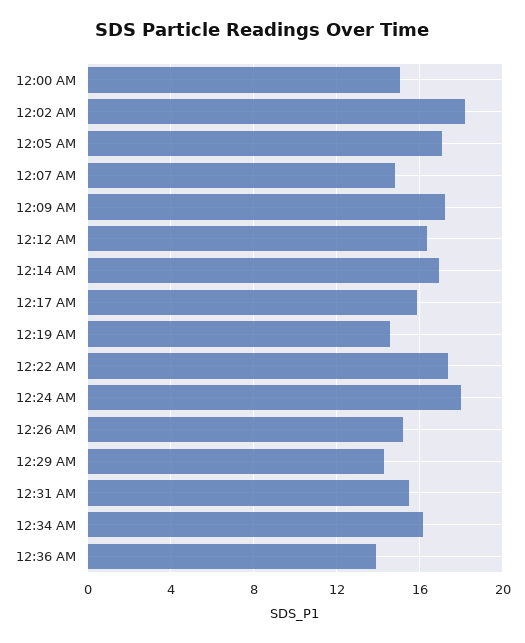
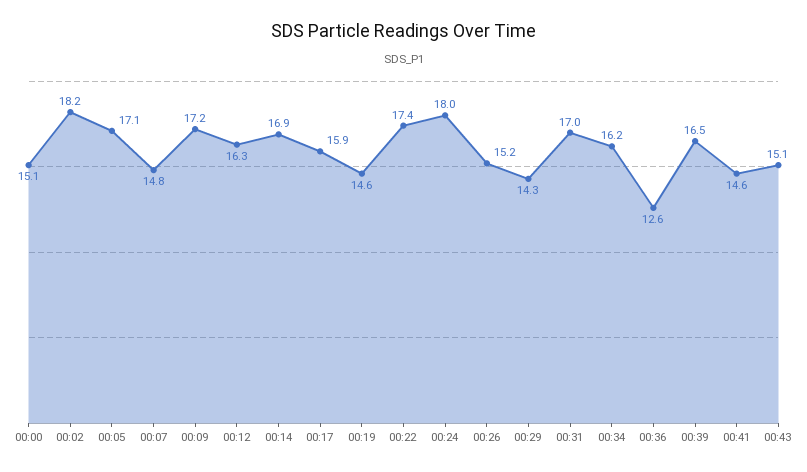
12:31 AM: 15.5 -> 17
12:36 AM: 14 -> 12.6
00:39: none -> 16.5
00:41: none -> 14.6
00:43: none -> 15.1

